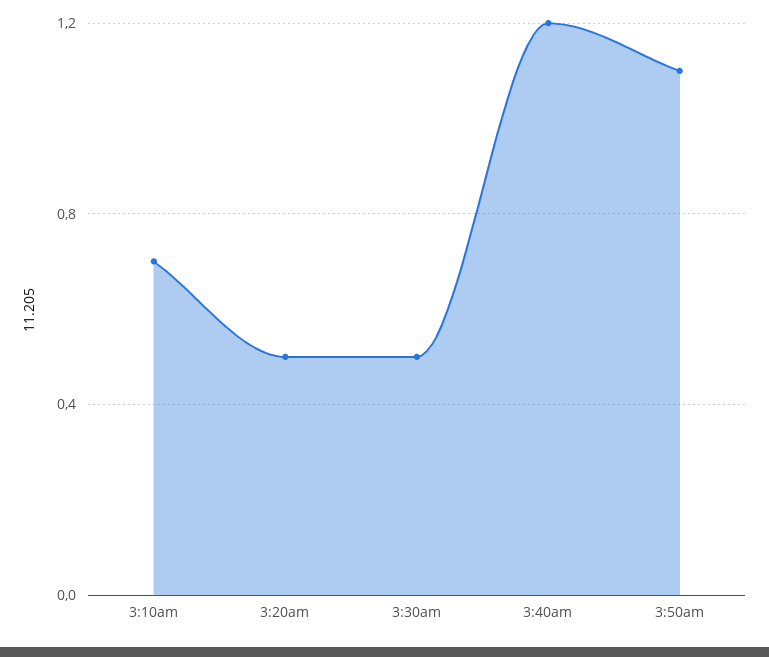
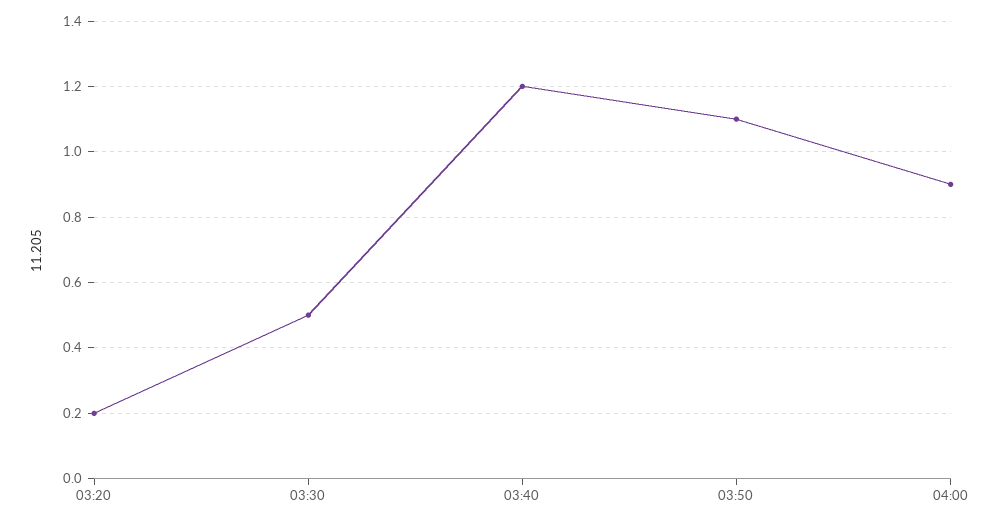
3:10am: 0.7 -> none
3:20am: 0.5 -> 0.2
04:00: none -> 0.9

